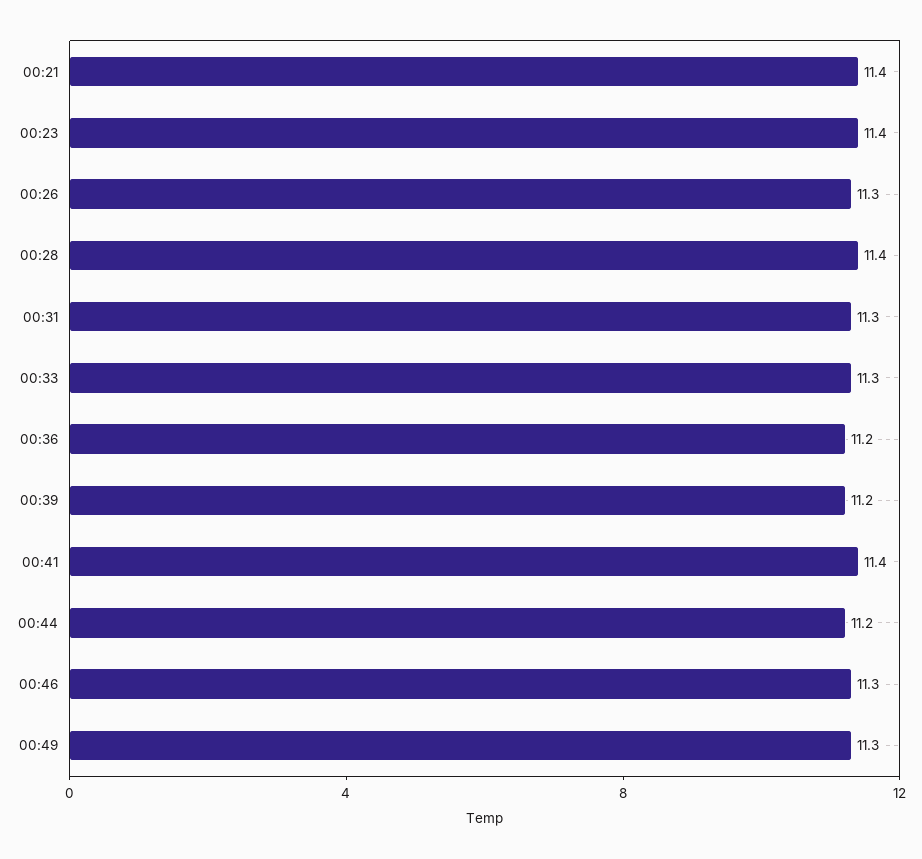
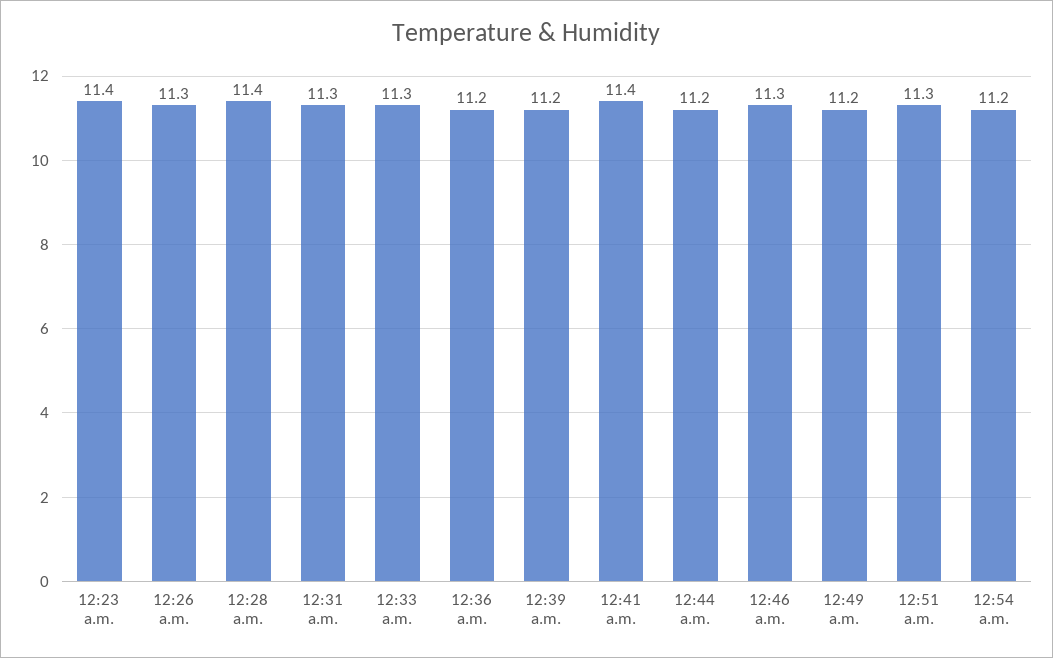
00:21: 11.4 -> none
00:49: 11.3 -> 11.2
12:51 a.m.: none -> 11.3
12:54 a.m.: none -> 11.2

